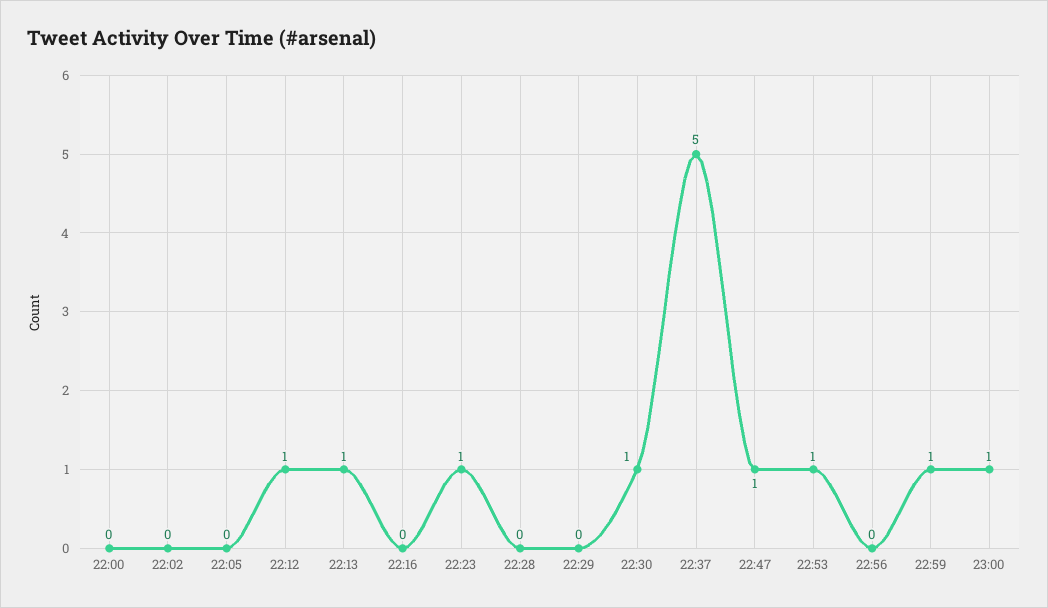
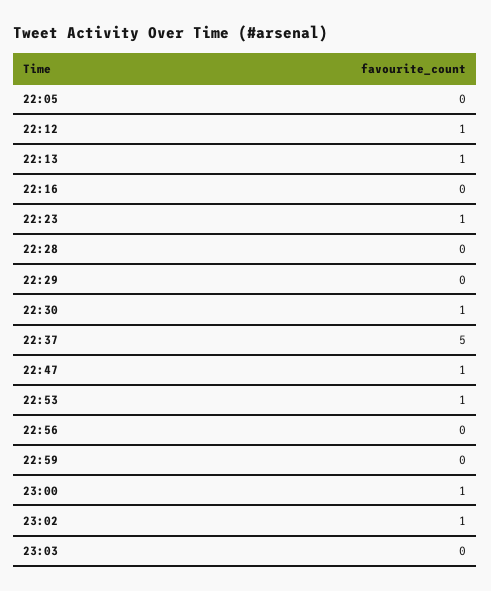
22:00: 0 -> none
22:02: 0 -> none
22:59: 1 -> 0
23:02: none -> 1
23:03: none -> 0

